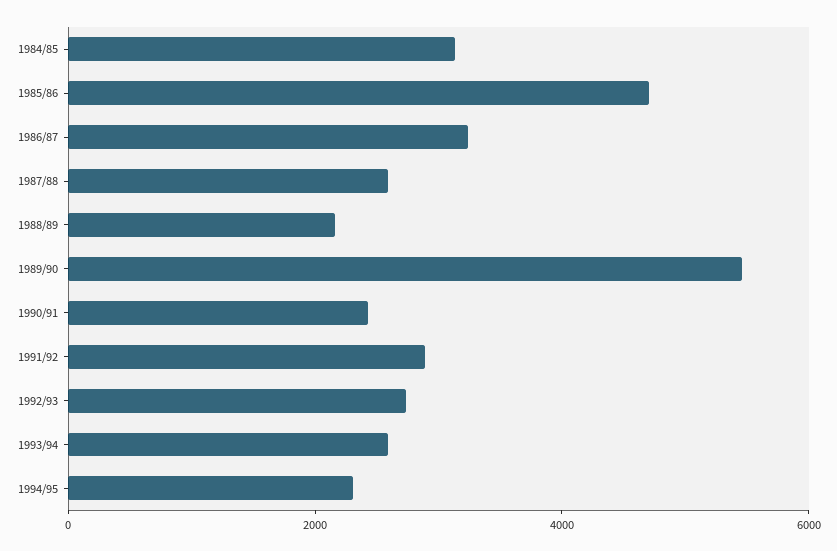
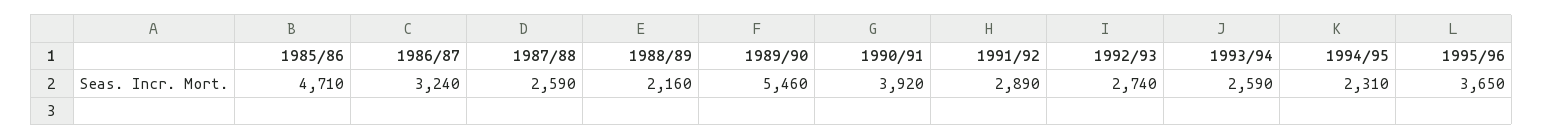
1984/85: 3000 -> none
1990/91: 2500 -> 3920
1995/96: none -> 3650

